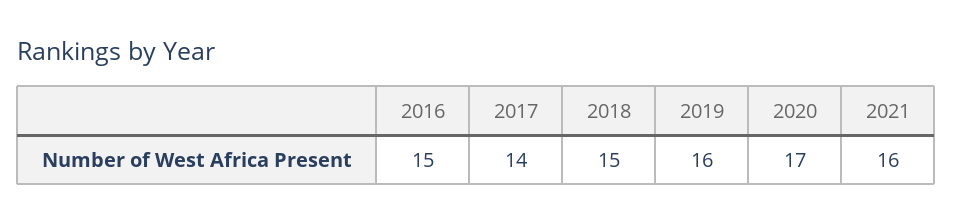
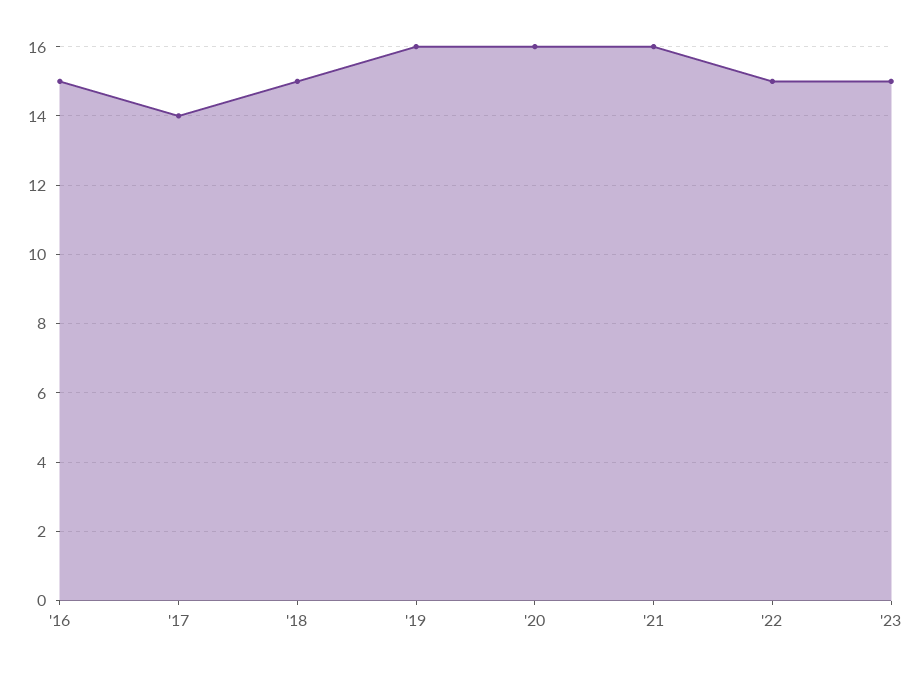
2020: 17 -> 16
'22: none -> 15
'23: none -> 15

